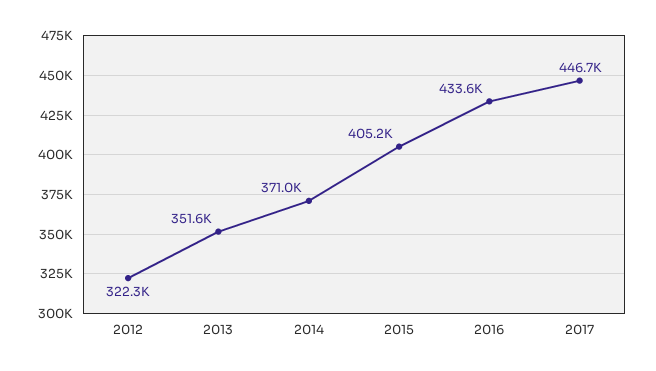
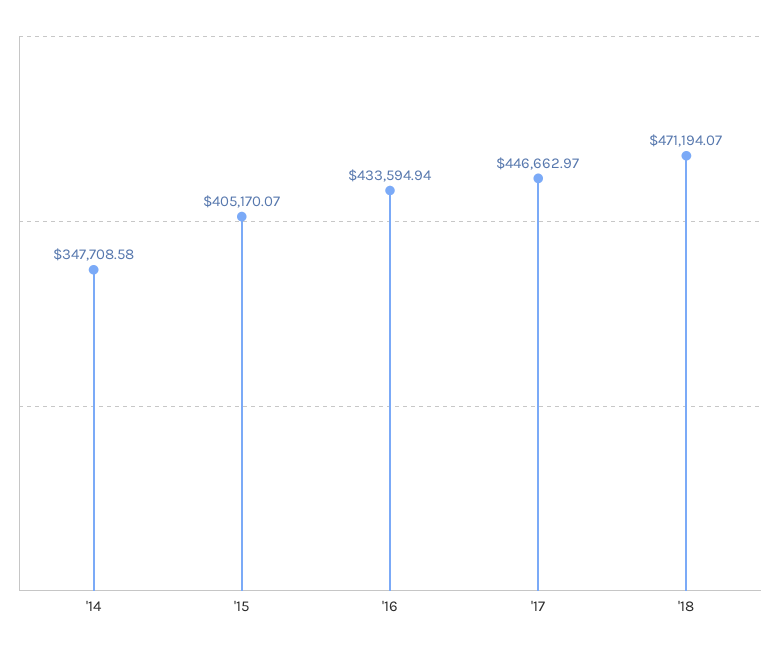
2012: 322300 -> none
2013: 351600 -> none
2014: 371000 -> 347708.58
'18: none -> 471194.07

